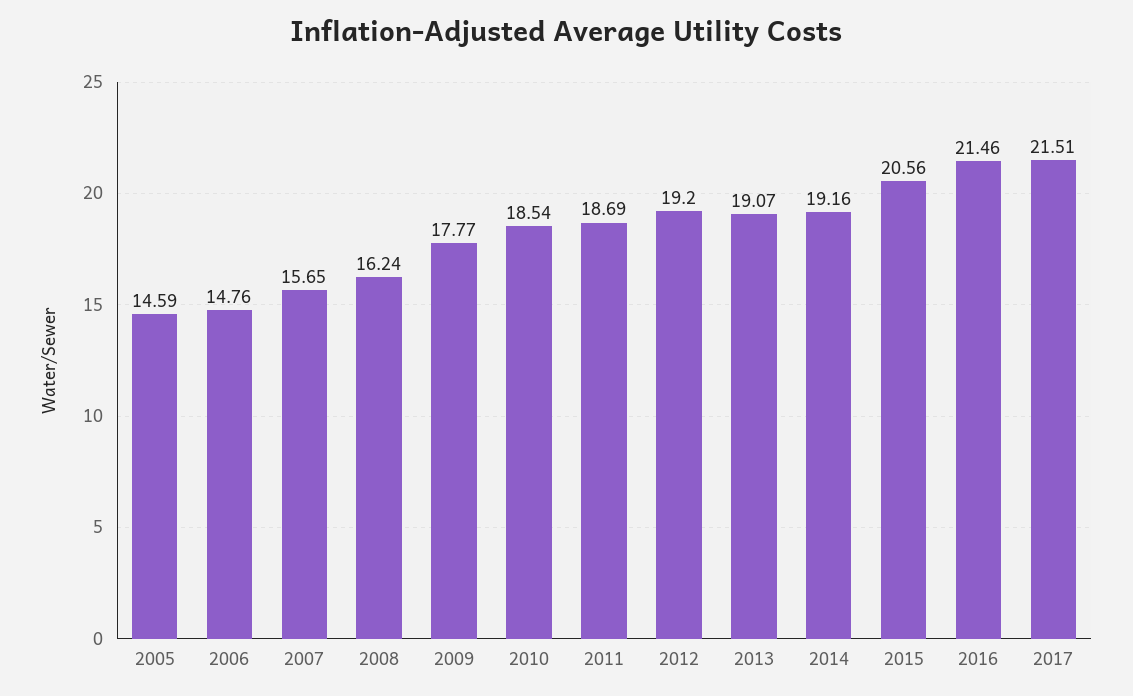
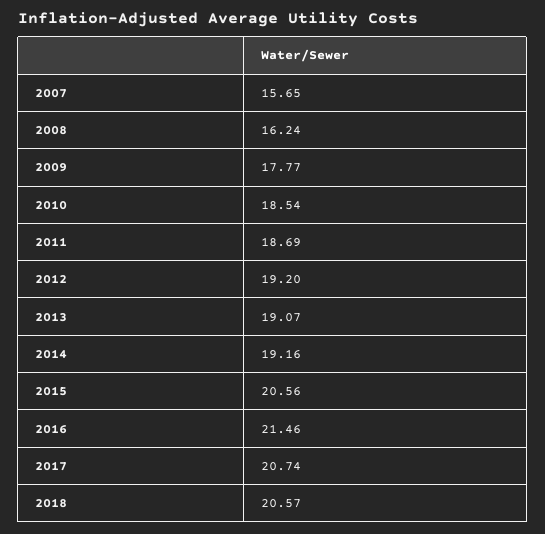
2005: 14.59 -> none
2006: 14.76 -> none
2017: 21.51 -> 20.74
2018: none -> 20.57

